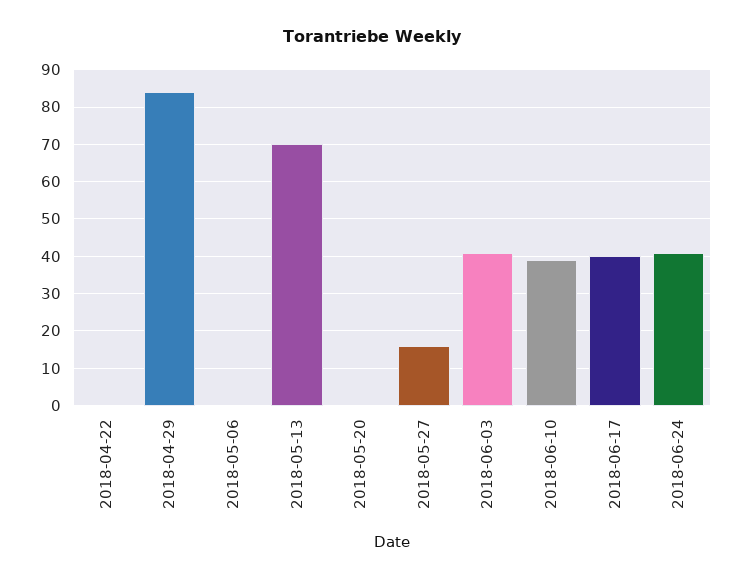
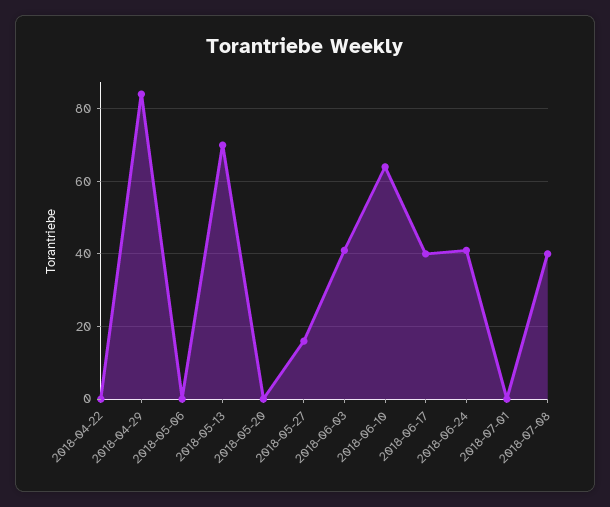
2018-06-10: 40 -> 65
2018-07-01: none -> 0
2018-07-08: none -> 40

